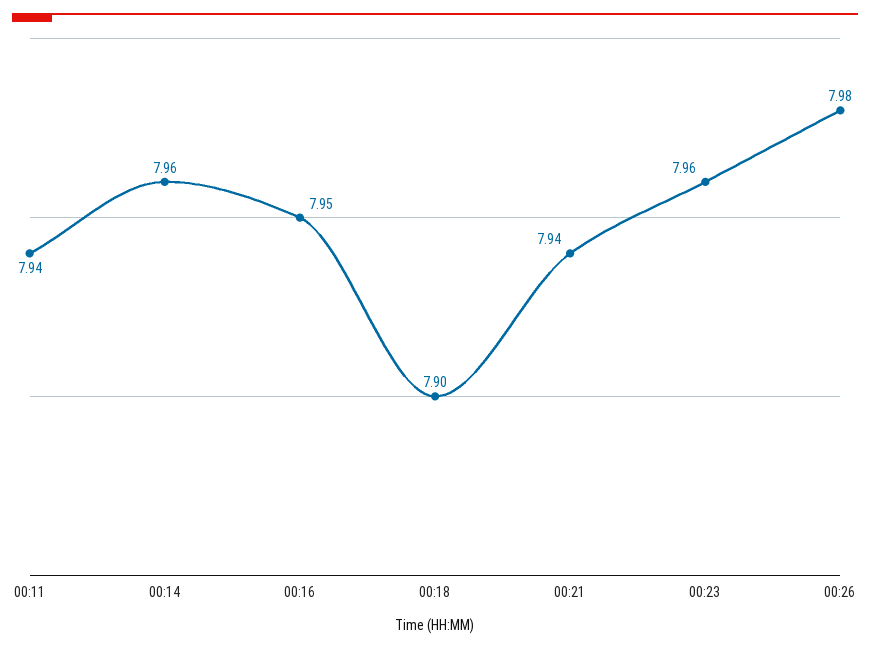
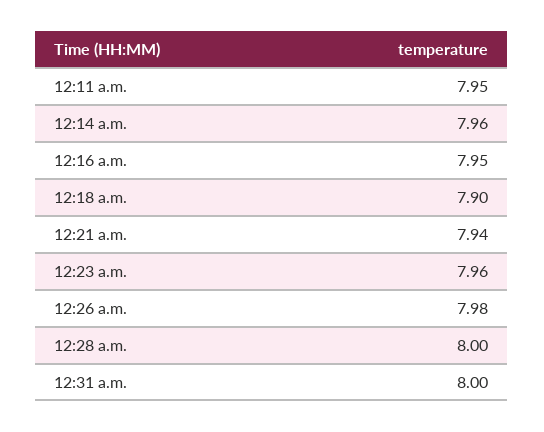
00:11: 7.94 -> 7.95
12:28 a.m.: none -> 8
12:31 a.m.: none -> 8

